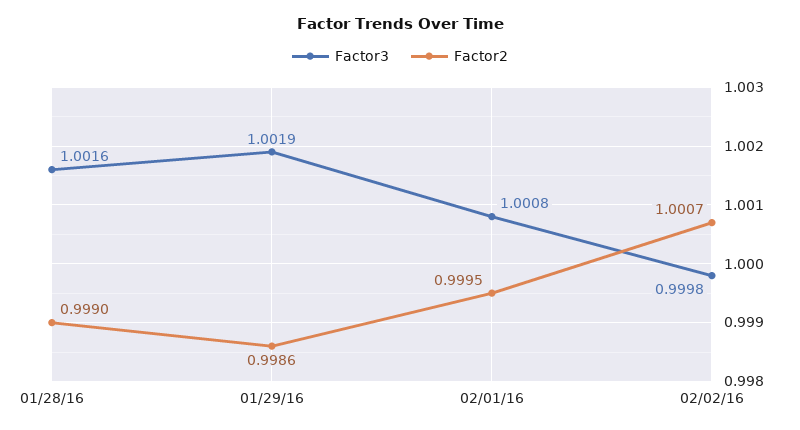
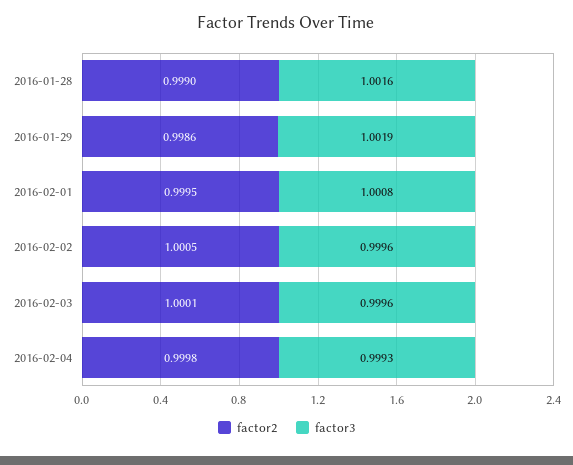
Factor3, 02/02/16: 0.9998 -> 0.9996
Factor2, 02/02/16: 1.0007 -> 1.0005
Factor2, 2016-02-03: none -> 1.0001
Factor3, 2016-02-03: none -> 0.9996
Factor2, 2016-02-04: none -> 0.9998
Factor3, 2016-02-04: none -> 0.9993

